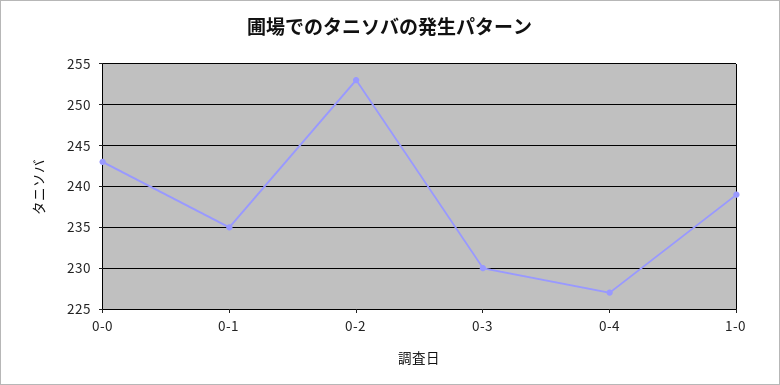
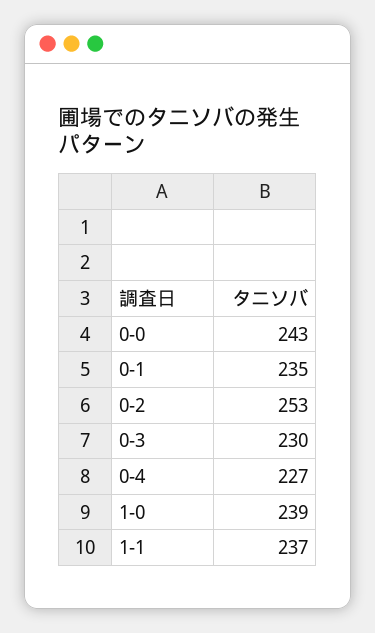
1-1: none -> 237

